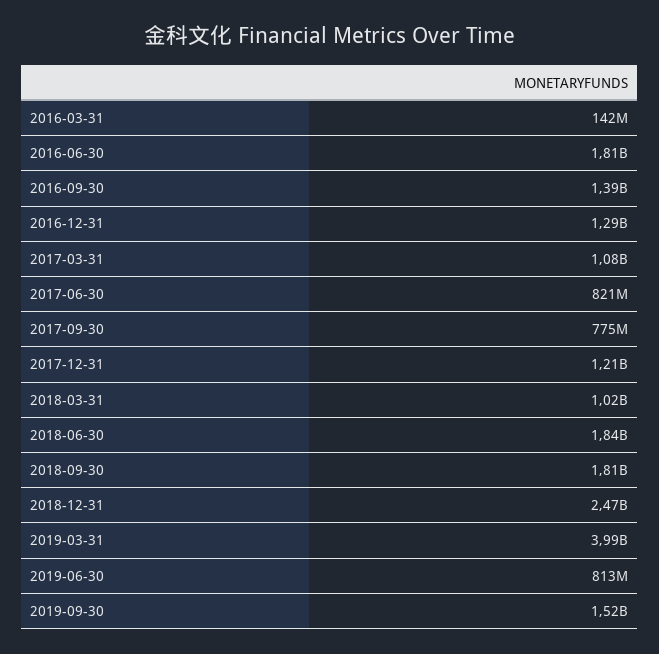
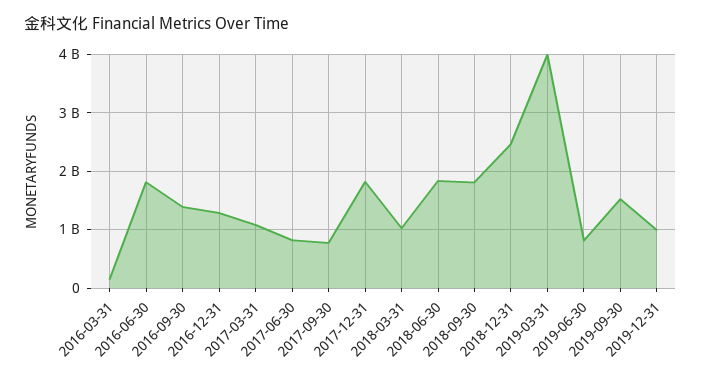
2017-12-31: 1210000000 -> 1800000000
2019-12-31: none -> 1000000000

